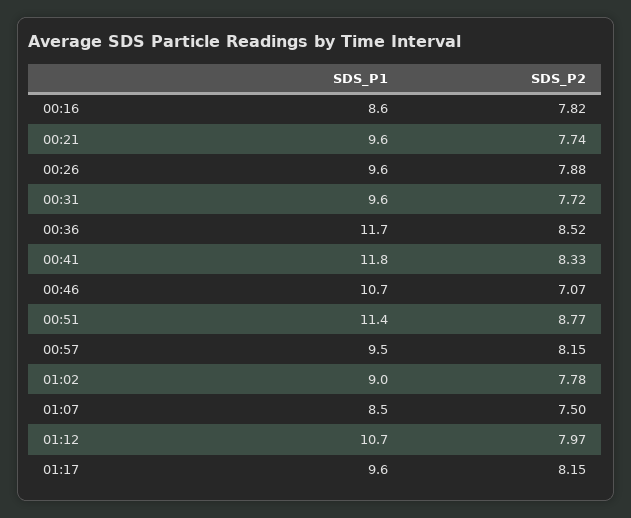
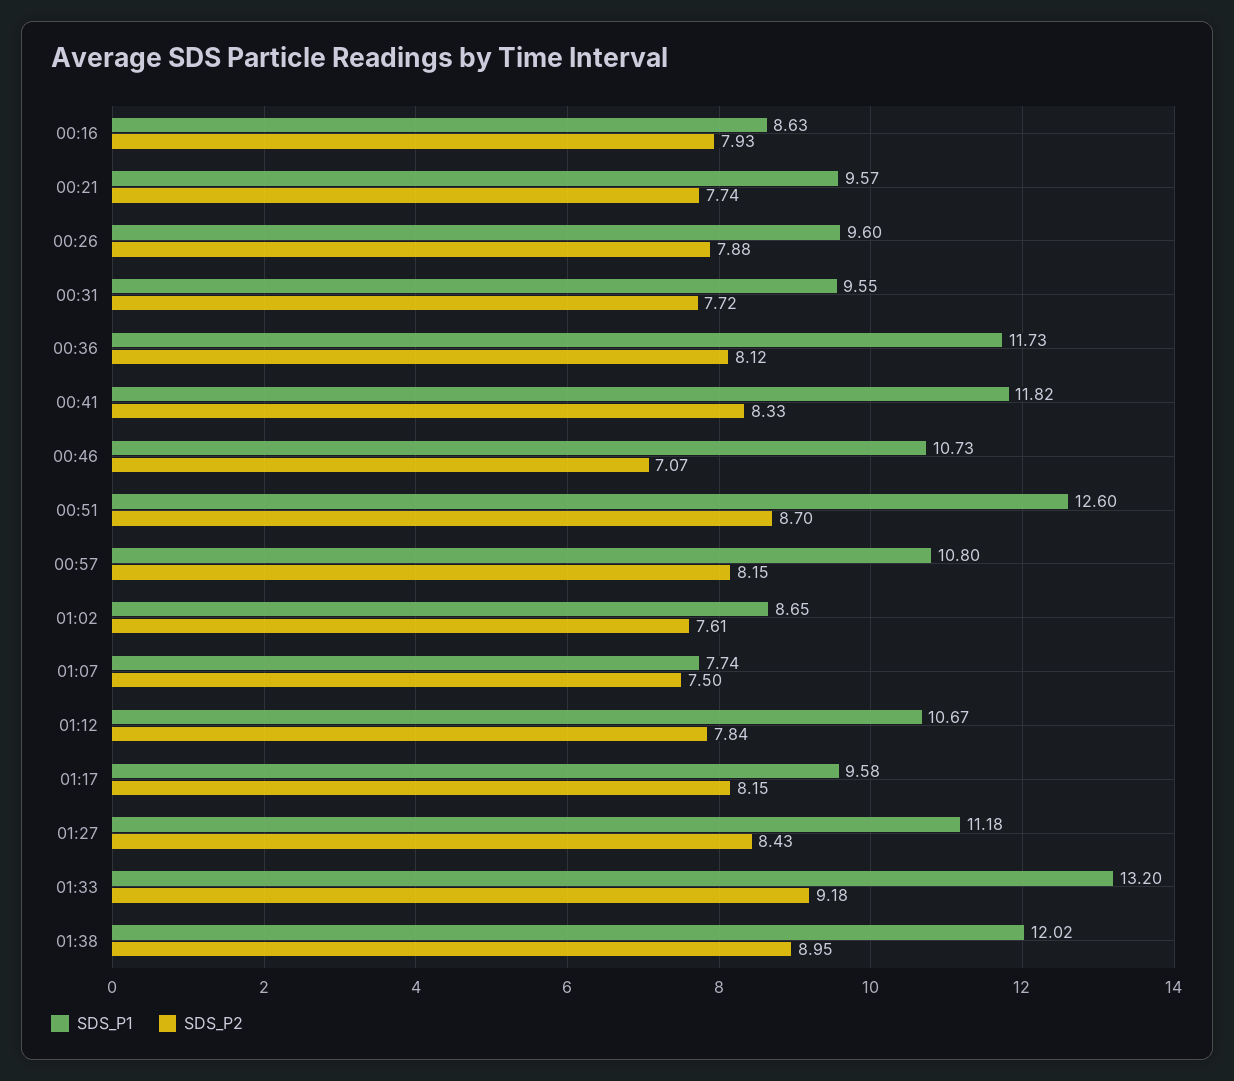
SDS_P2, 00:16: 7.82 -> 7.93
SDS_P2, 00:36: 8.52 -> 8.12
SDS_P1, 00:51: 11.4 -> 12.6
SDS_P2, 00:51: 8.77 -> 8.7
SDS_P1, 00:57: 9.5 -> 10.8
SDS_P1, 01:02: 9 -> 8.65
SDS_P2, 01:02: 7.78 -> 7.61
SDS_P1, 01:07: 8.5 -> 7.74
SDS_P2, 01:12: 7.97 -> 7.84
SDS_P1, 01:27: none -> 11.18
SDS_P2, 01:27: none -> 8.43
SDS_P1, 01:33: none -> 13.2
SDS_P2, 01:33: none -> 9.18
SDS_P1, 01:38: none -> 12.02
SDS_P2, 01:38: none -> 8.95

